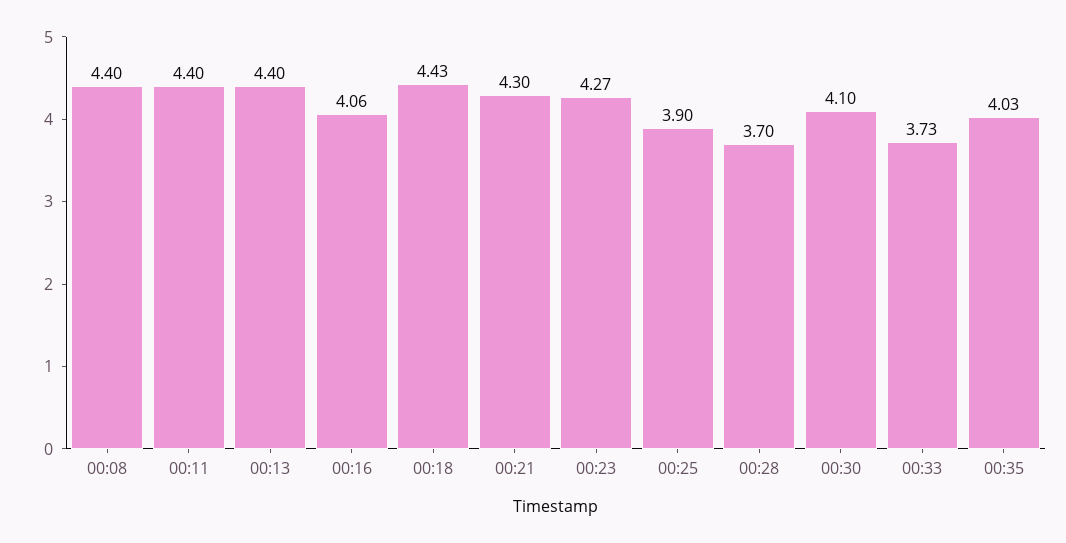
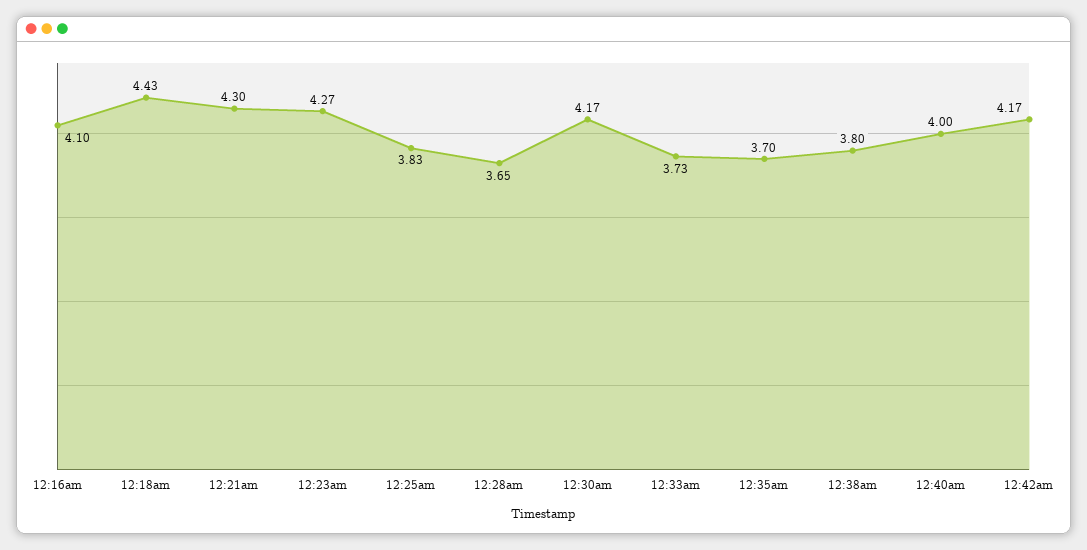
00:08: 4.4 -> none
00:11: 4.4 -> none
00:13: 4.4 -> none
00:16: 4.06 -> 4.1
00:25: 3.9 -> 3.83
00:28: 3.7 -> 3.65
00:30: 4.1 -> 4.17
00:35: 4.03 -> 3.7
12:38am: none -> 3.8
12:40am: none -> 4
12:42am: none -> 4.17

